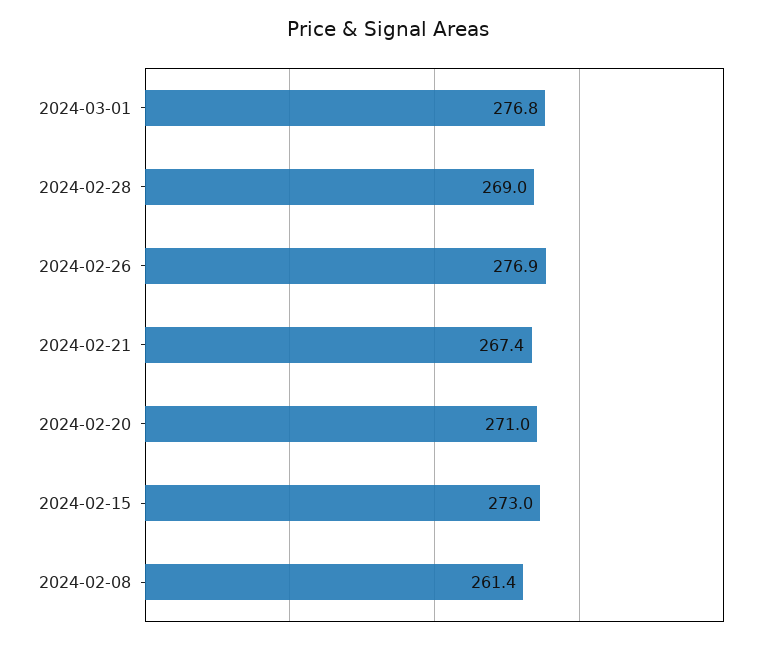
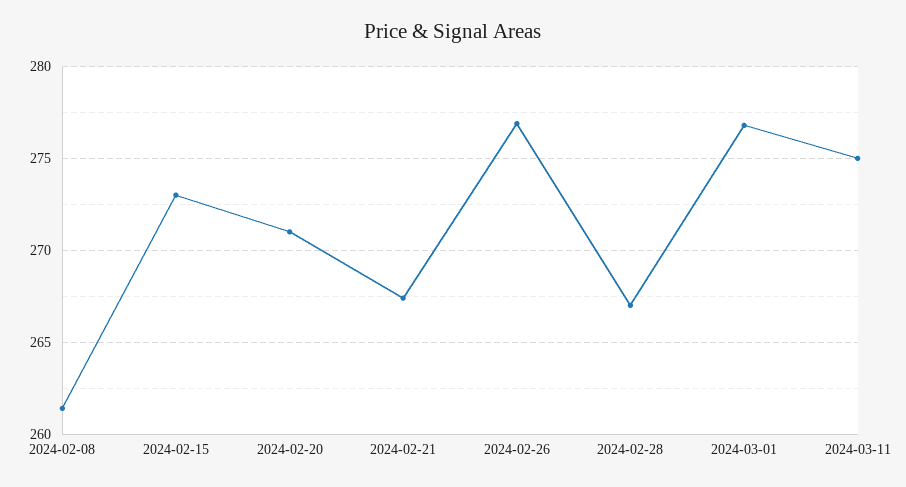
2024-02-28: 269 -> 267
2024-03-11: none -> 275

